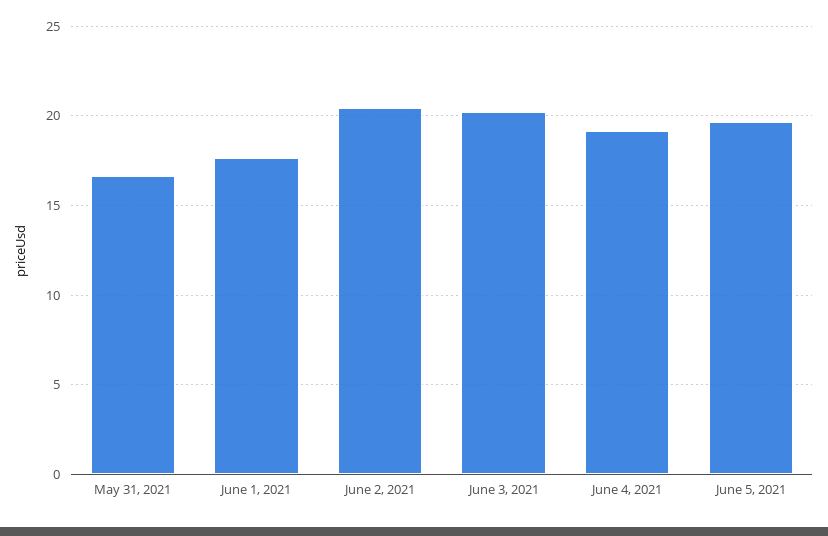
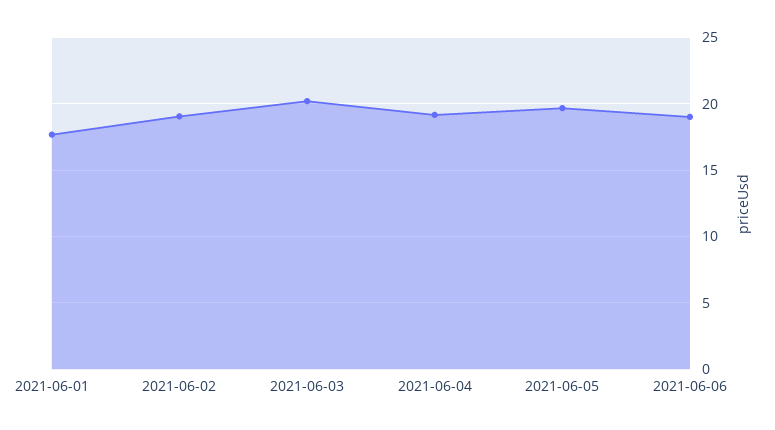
May 31, 2021: 16.5 -> none
June 2, 2021: 20.5 -> 19
2021-06-06: none -> 19

